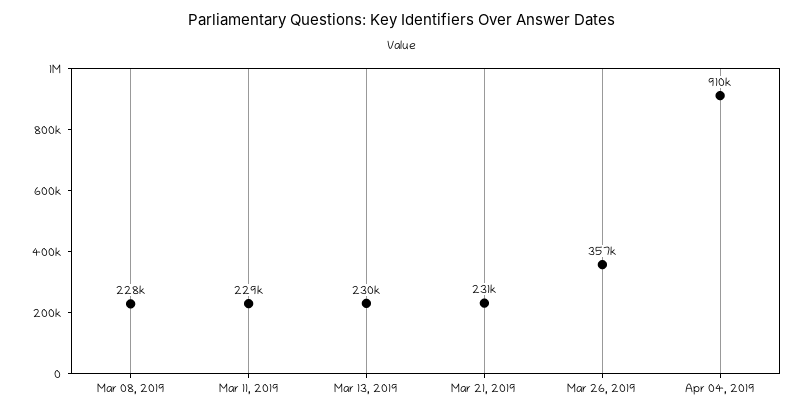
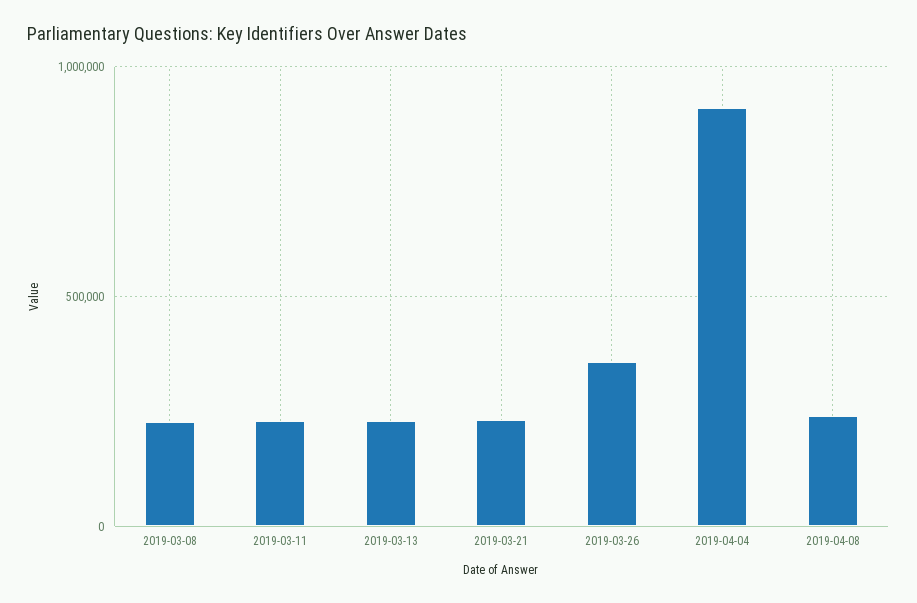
2019-04-08: none -> 250000

